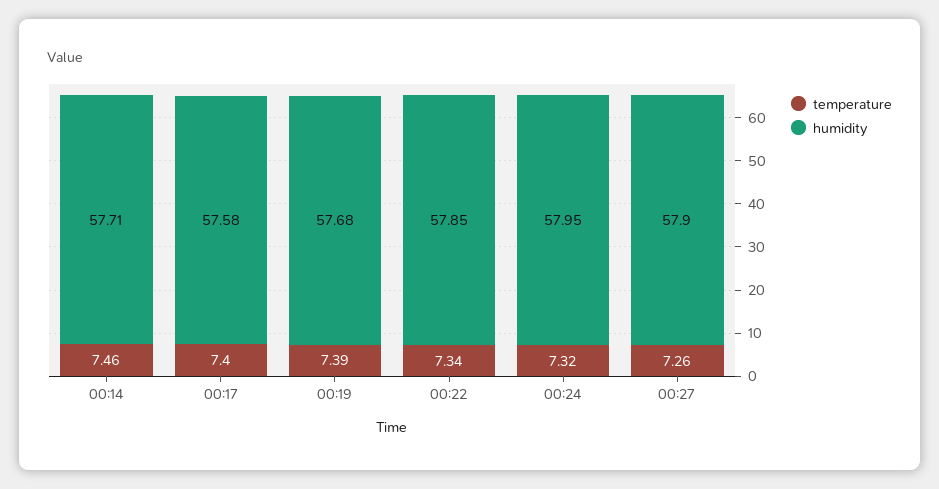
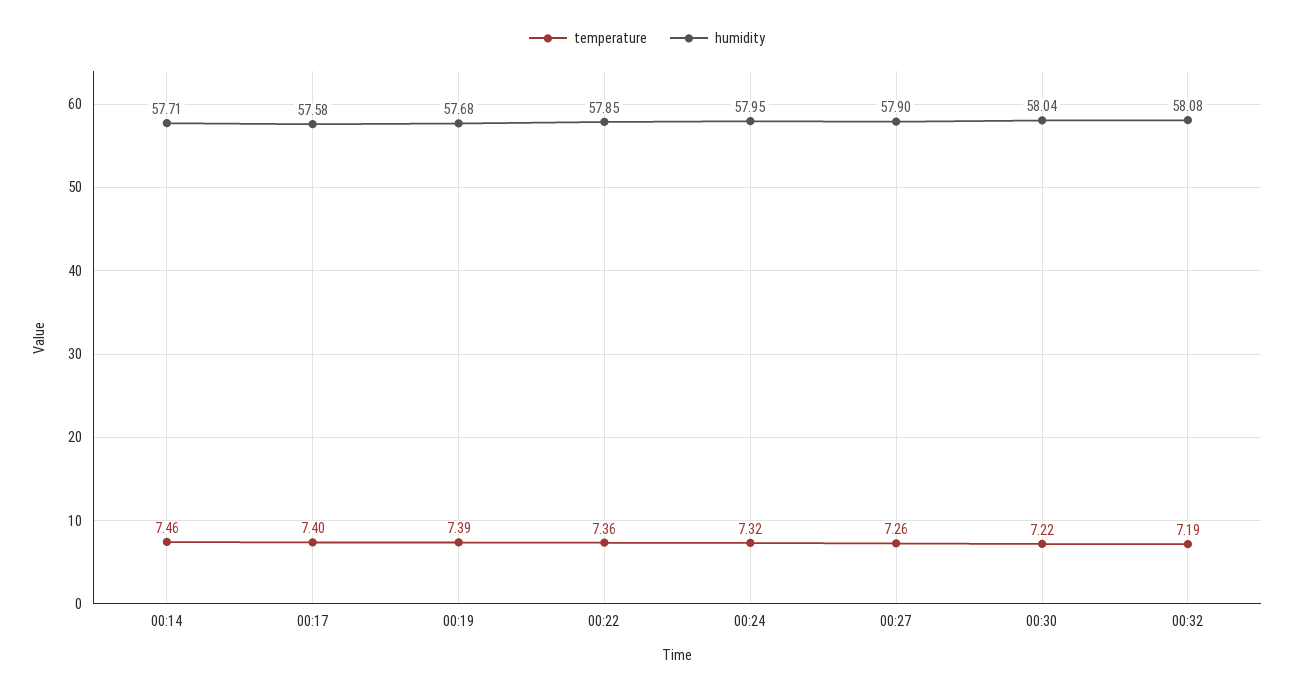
temperature, 00:22: 7.34 -> 7.36
temperature, 00:30: none -> 7.22
humidity, 00:30: none -> 58.04
temperature, 00:32: none -> 7.19
humidity, 00:32: none -> 58.08

